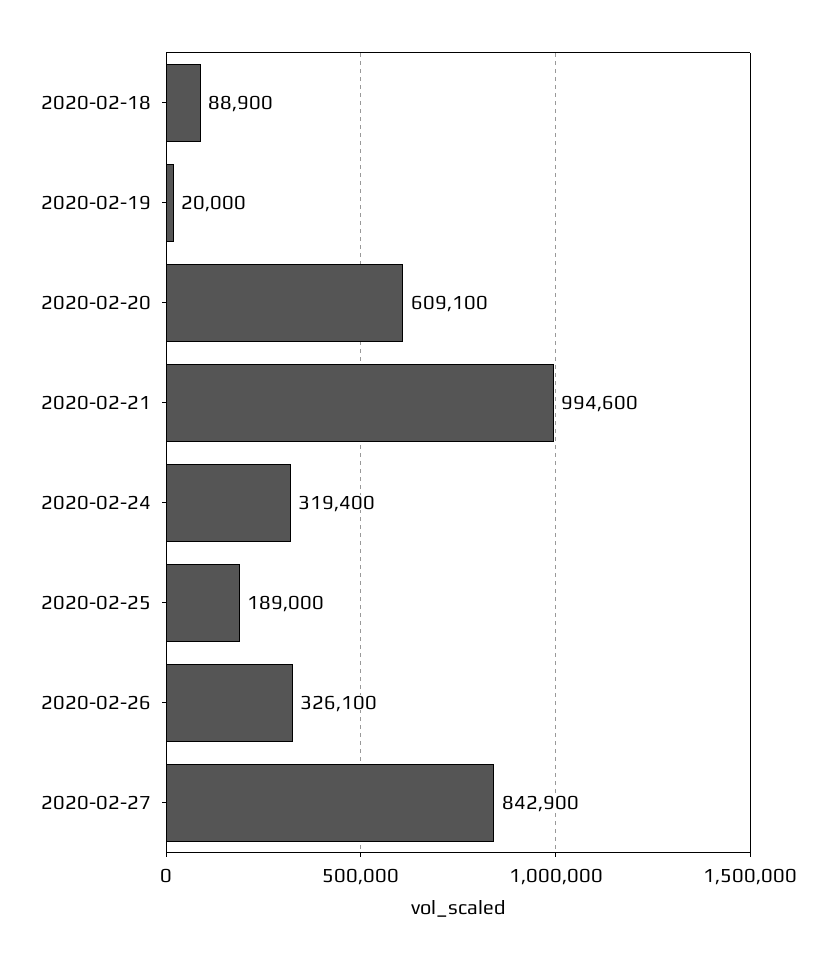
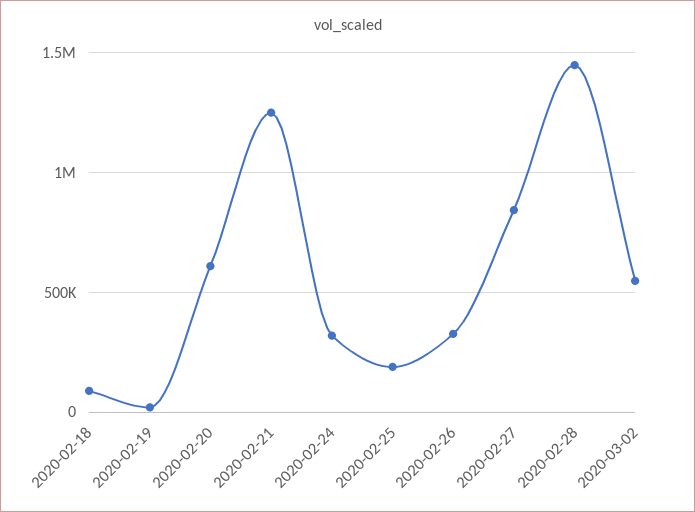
2020-02-21: 994600 -> 1250000
2020-02-28: none -> 1450000
2020-03-02: none -> 550000

